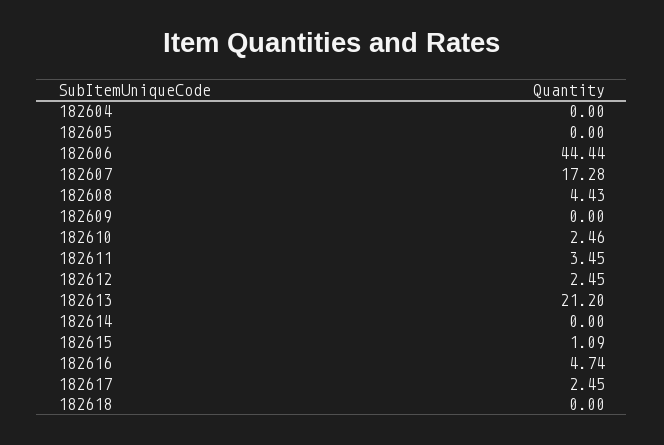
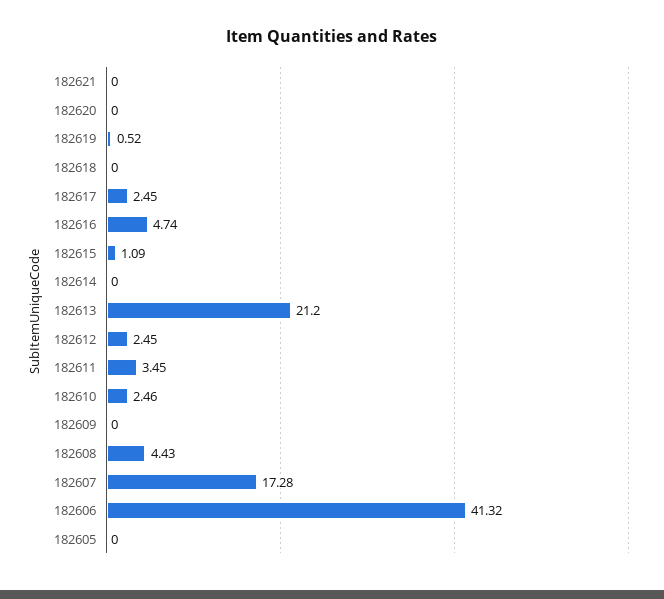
182604: 0 -> none
182606: 44.44 -> 41.32
182621: none -> 0
182620: none -> 0
182619: none -> 0.52

